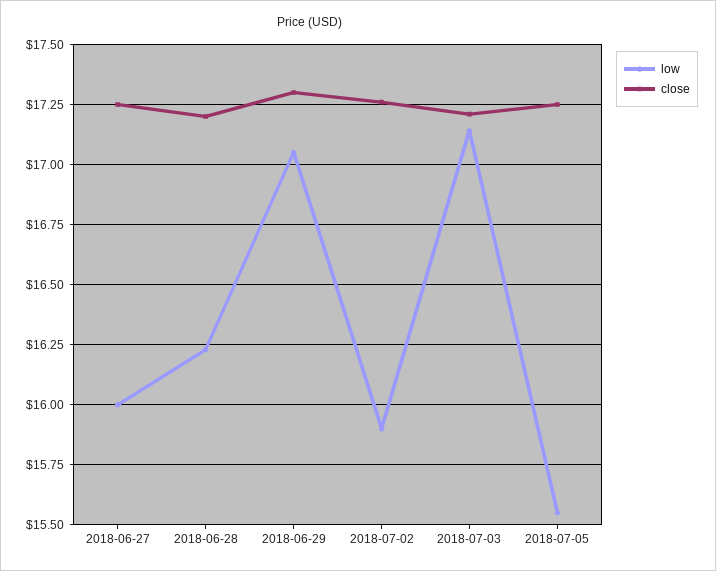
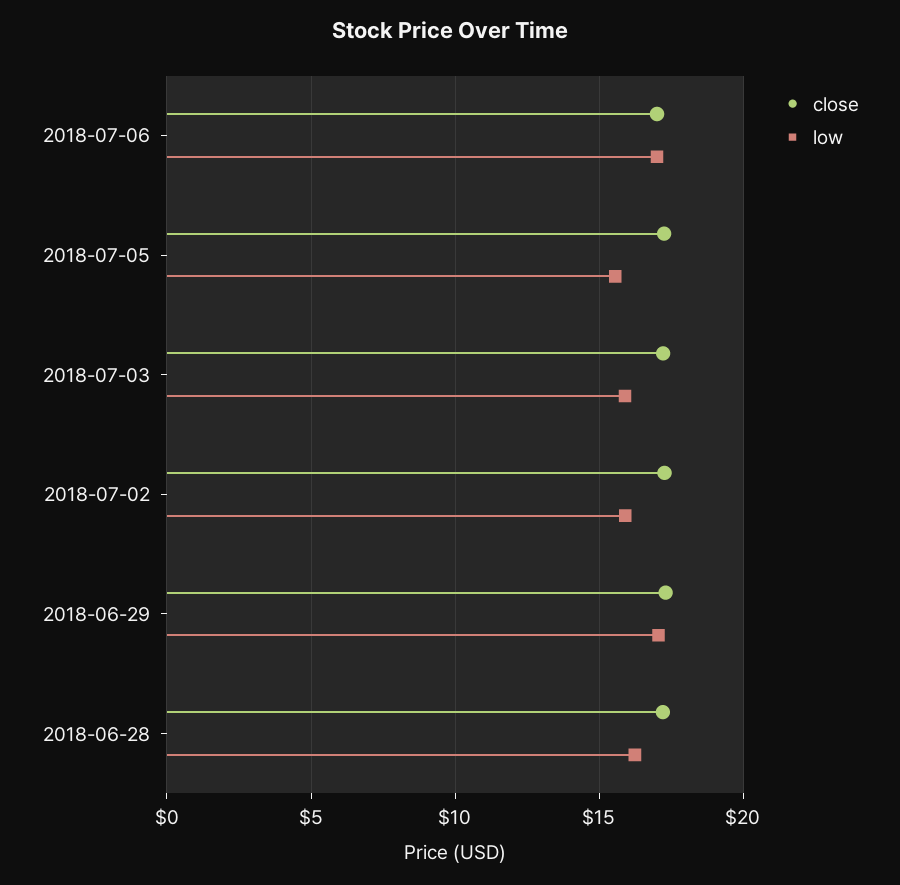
low, 2018-06-27: 16 -> none
close, 2018-06-27: 17.25 -> none
low, 2018-07-03: 17.15 -> 16
close, 2018-07-06: none -> 17
low, 2018-07-06: none -> 17

